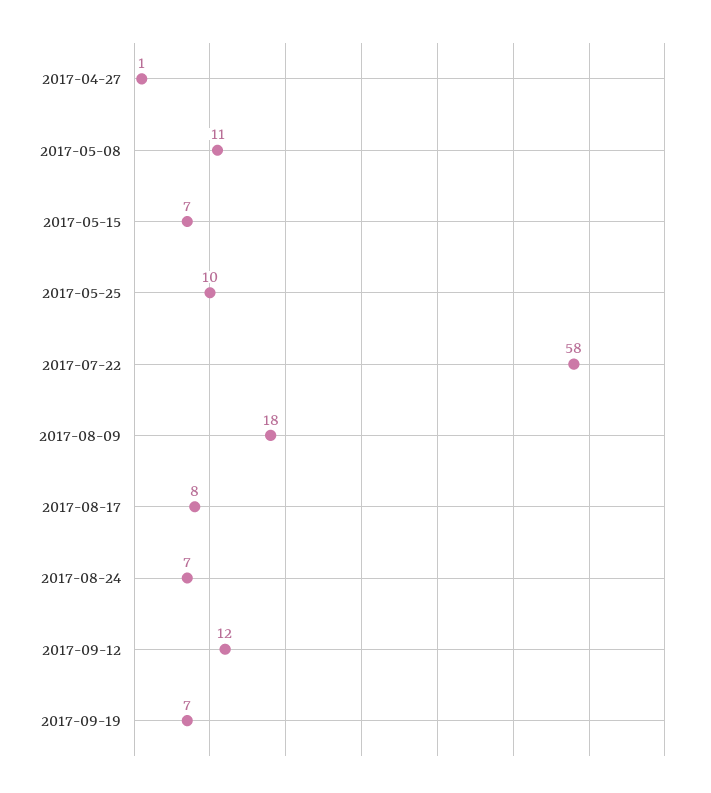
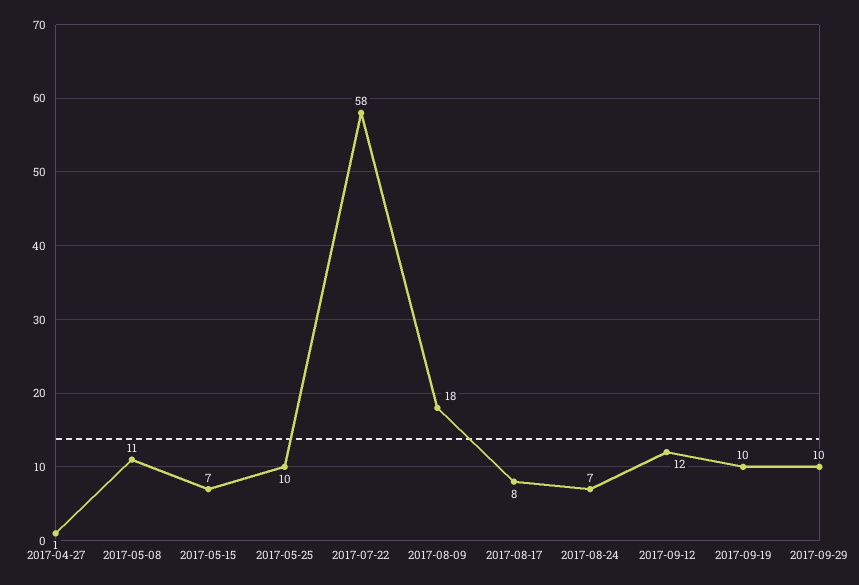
2017-09-19: 7 -> 10
2017-09-29: none -> 10

